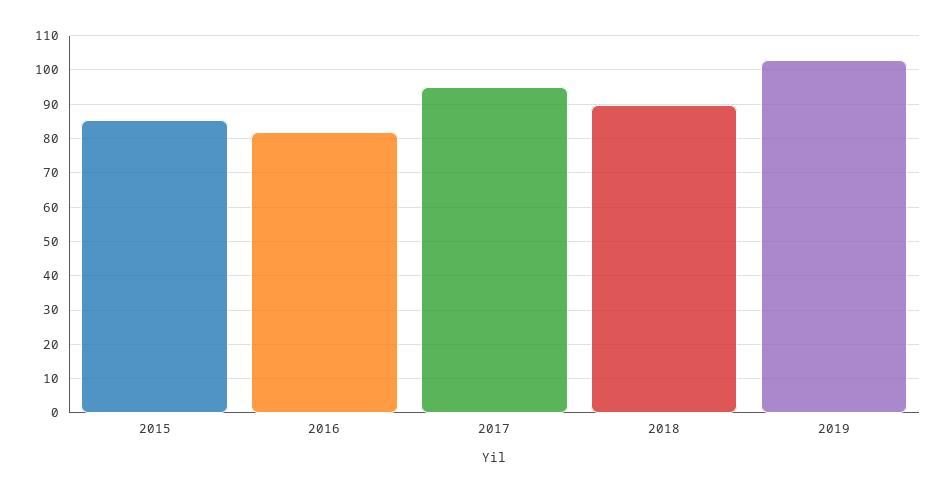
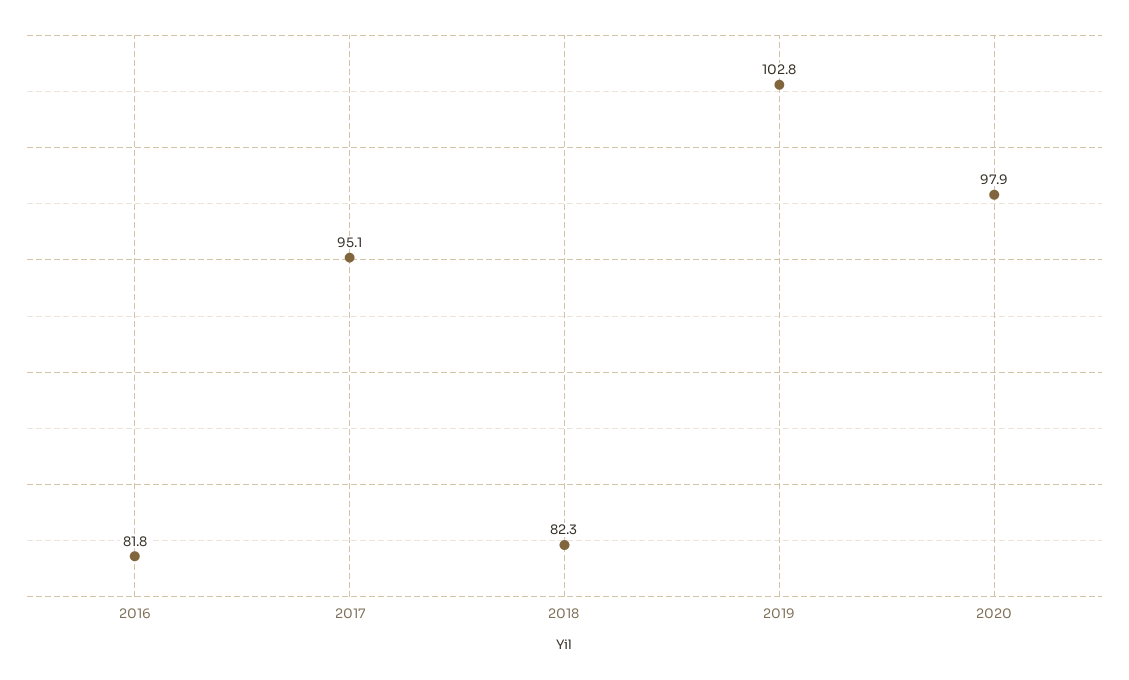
2015: 86 -> none
2018: 90 -> 82.3
2020: none -> 97.9

